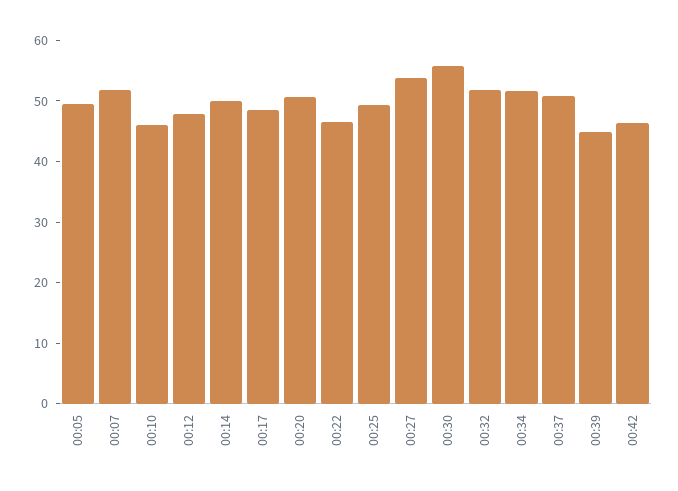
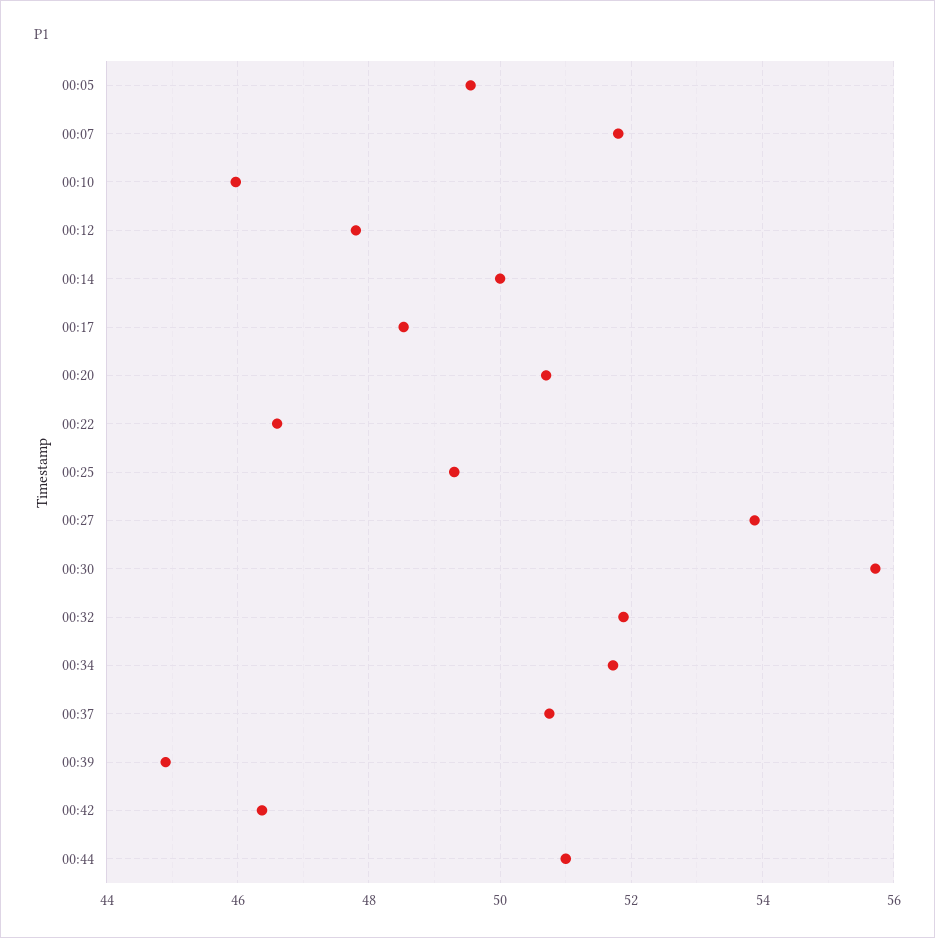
00:44: none -> 51

